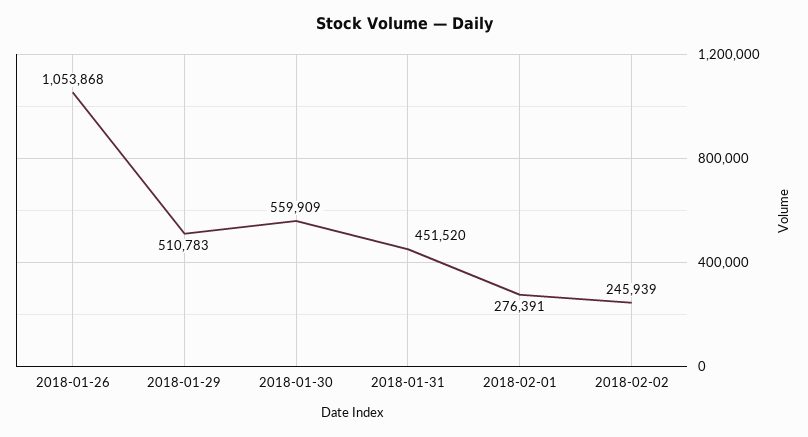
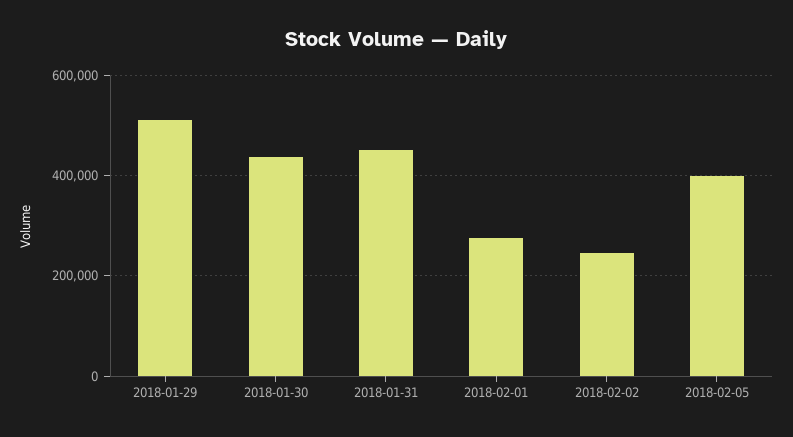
2018-01-26: 1053868 -> none
2018-01-30: 559909 -> 440000
2018-02-05: none -> 400000

